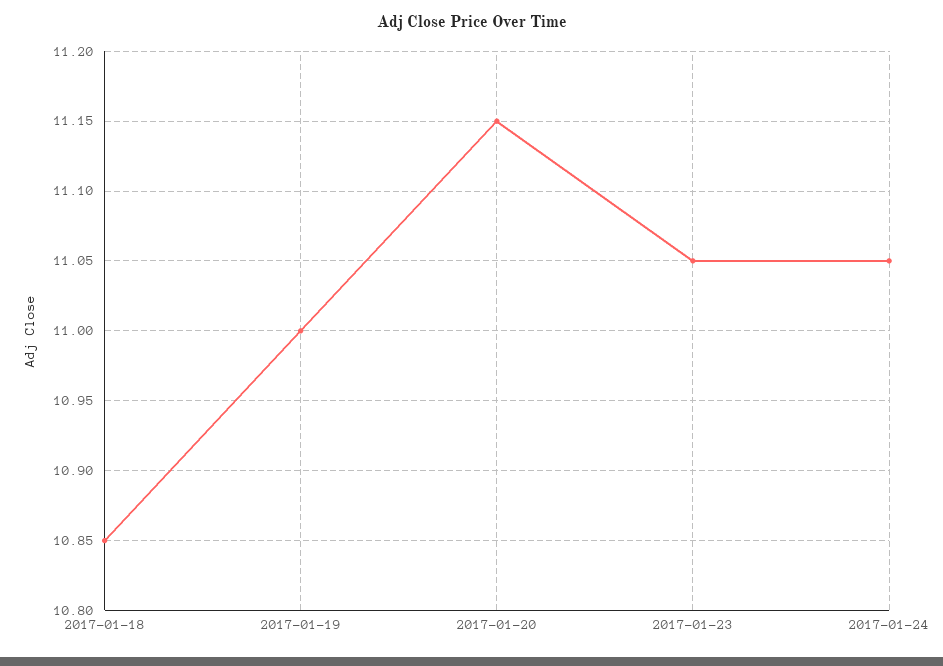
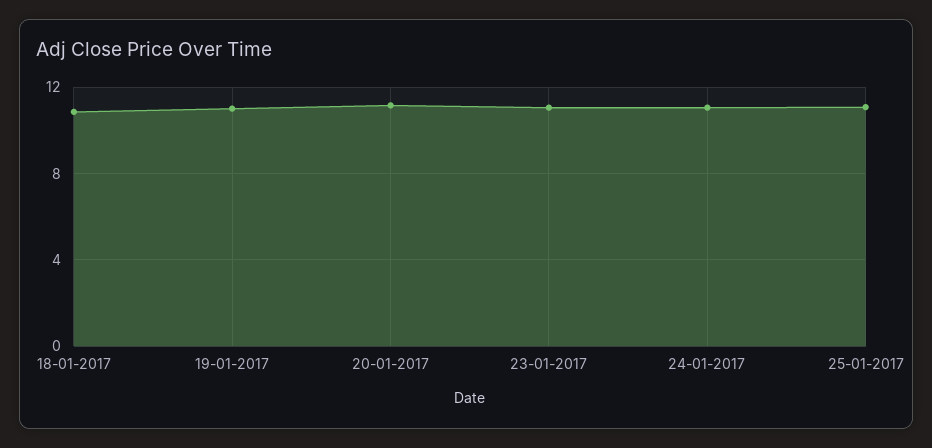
25-01-2017: none -> 11

